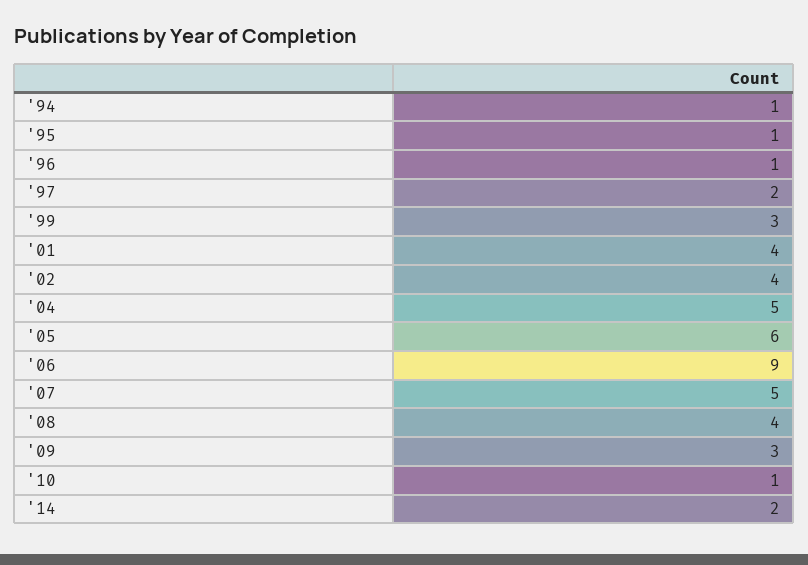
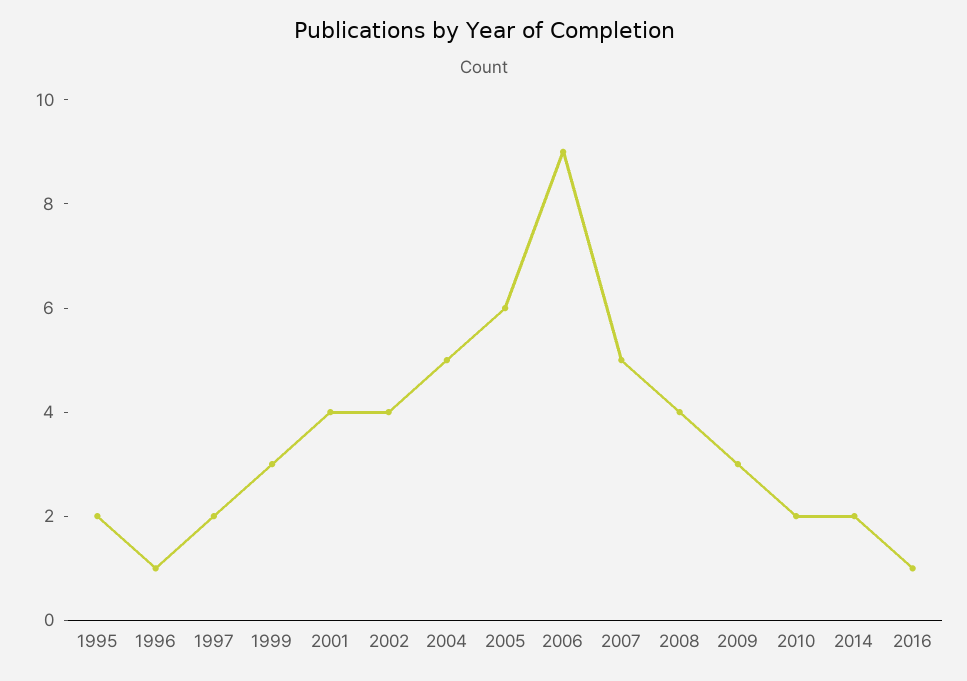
'94: 1 -> none
'95: 1 -> 2
'10: 1 -> 2
2016: none -> 1

